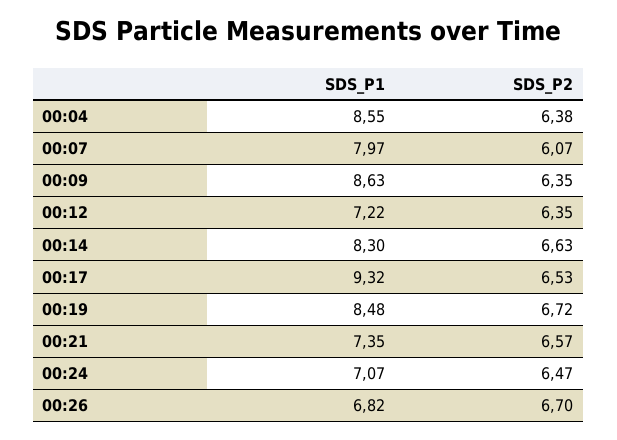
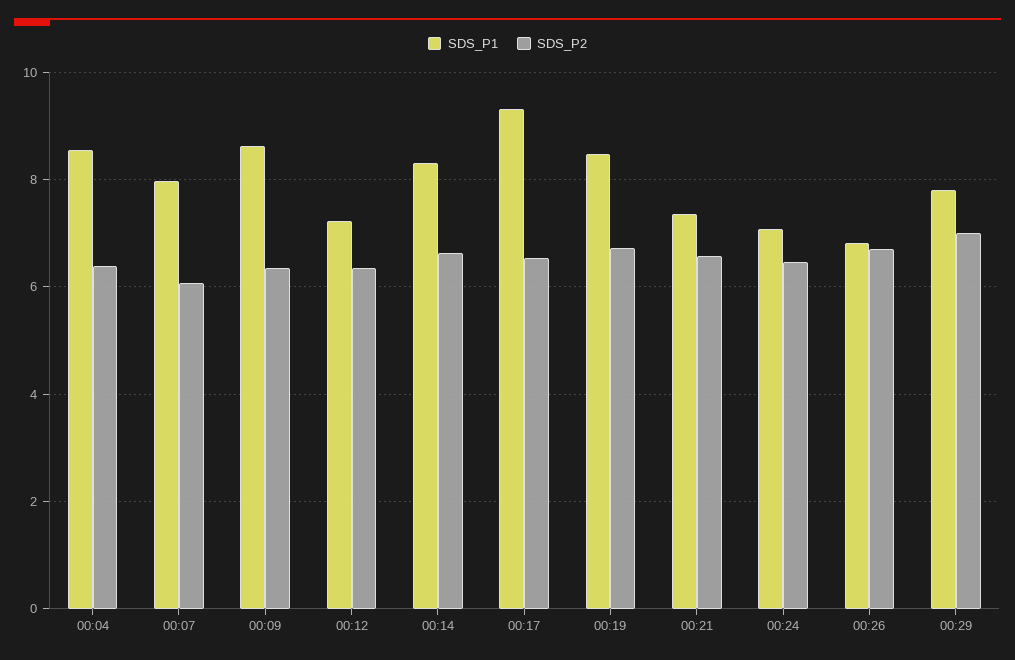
SDS_P1, 00:29: none -> 7.8
SDS_P2, 00:29: none -> 7

